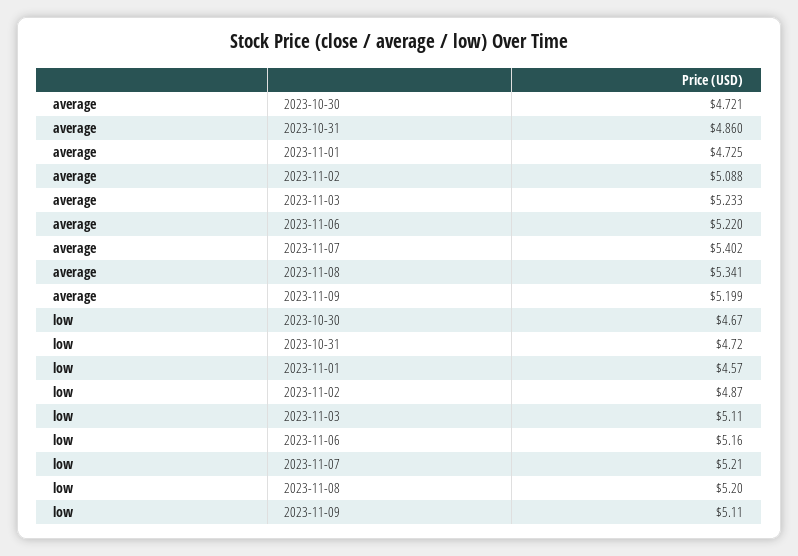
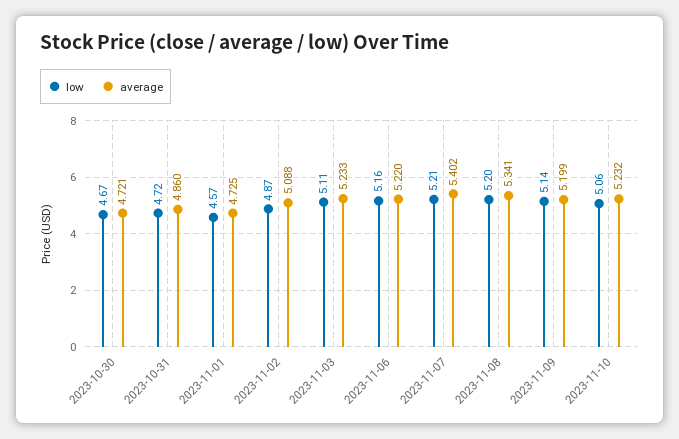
low, 2023-11-09: 5.11 -> 5.14
low, 2023-11-10: none -> 5.06
average, 2023-11-10: none -> 5.232

